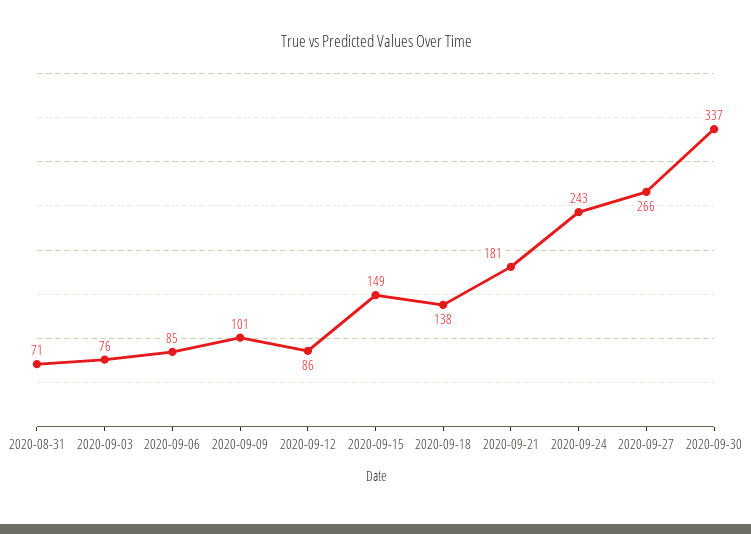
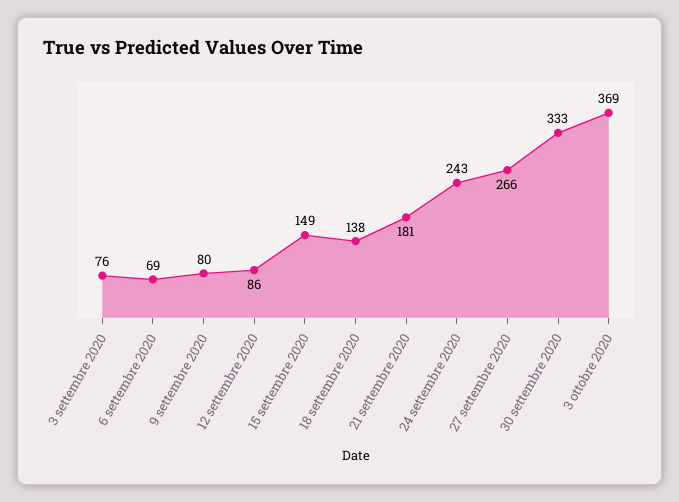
2020-08-31: 71 -> none
2020-09-06: 85 -> 69
2020-09-09: 101 -> 80
2020-09-30: 337 -> 333
3 ottobre 2020: none -> 369

